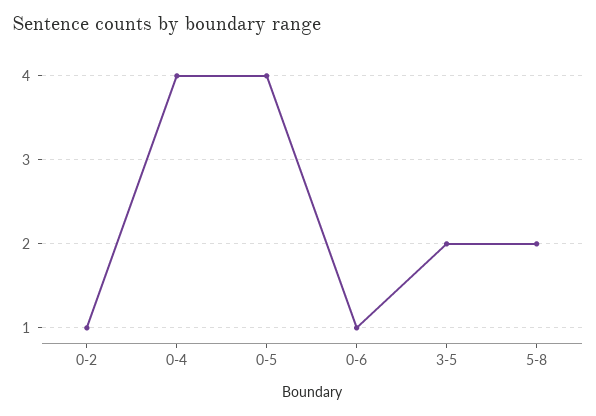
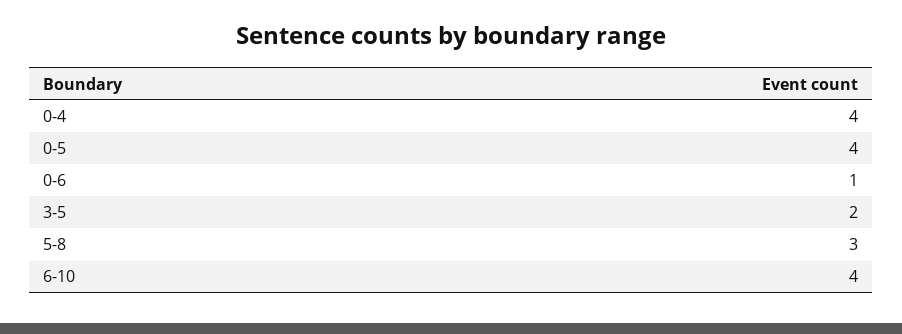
0-2: 1 -> none
5-8: 2 -> 3
6-10: none -> 4

